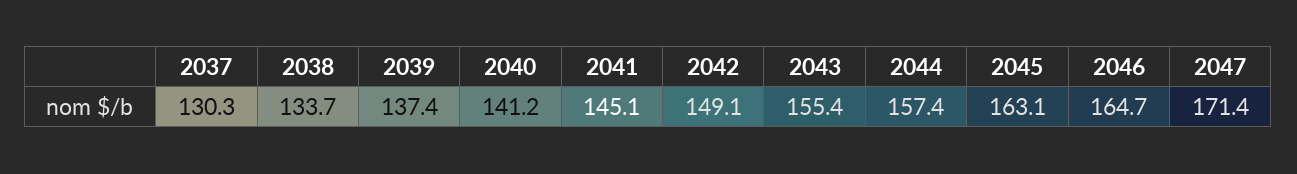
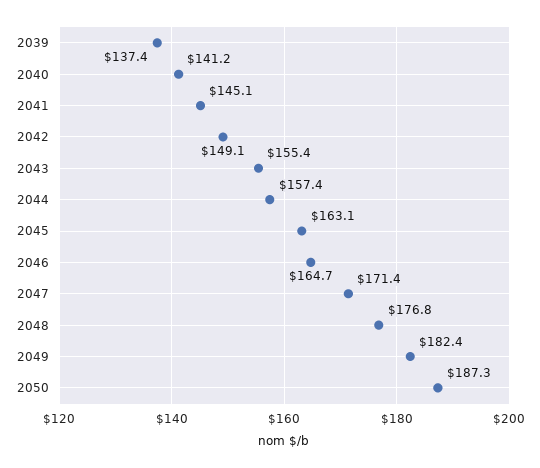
2037: 130.3 -> none
2038: 133.7 -> none
2048: none -> 176.8
2049: none -> 182.4
2050: none -> 187.3

